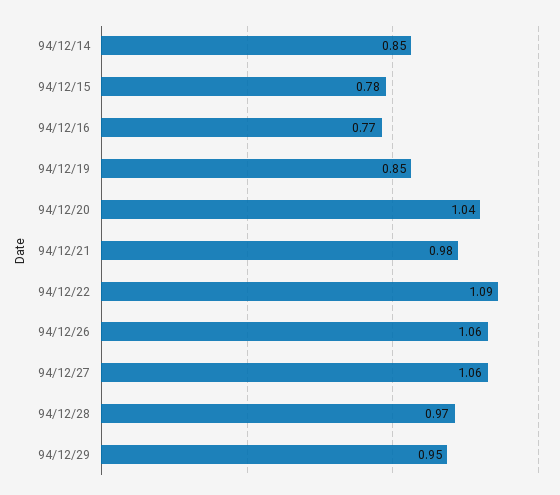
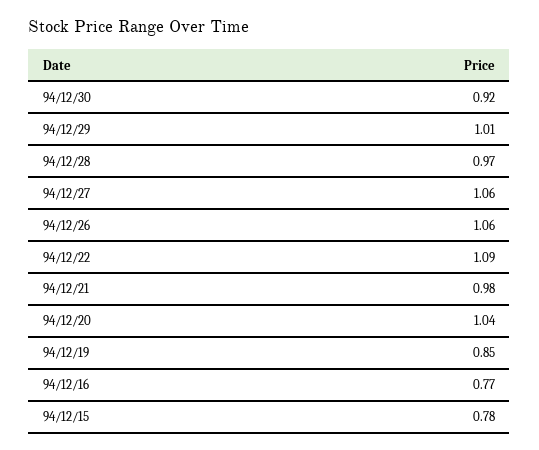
94/12/14: 0.85 -> none
94/12/29: 0.95 -> 1.01
94/12/30: none -> 0.92

